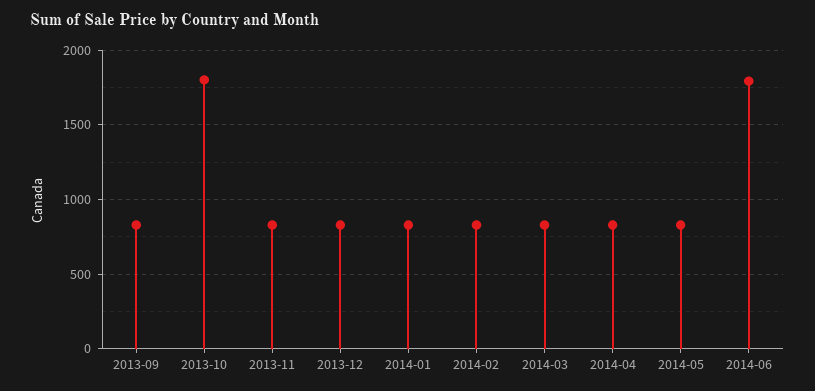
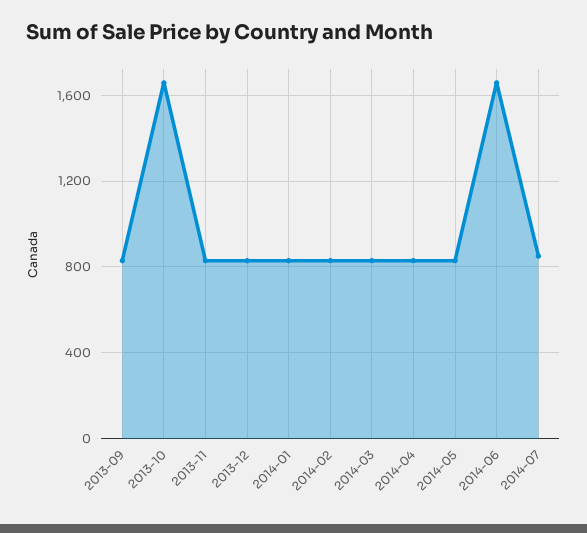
2013-10: 1800 -> 1650
2014-06: 1800 -> 1650
2014-07: none -> 850

